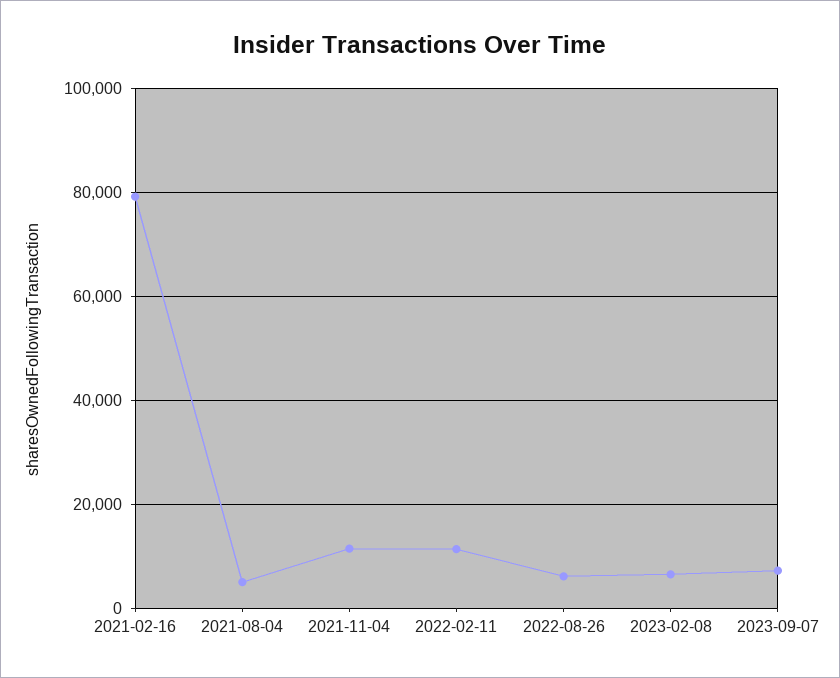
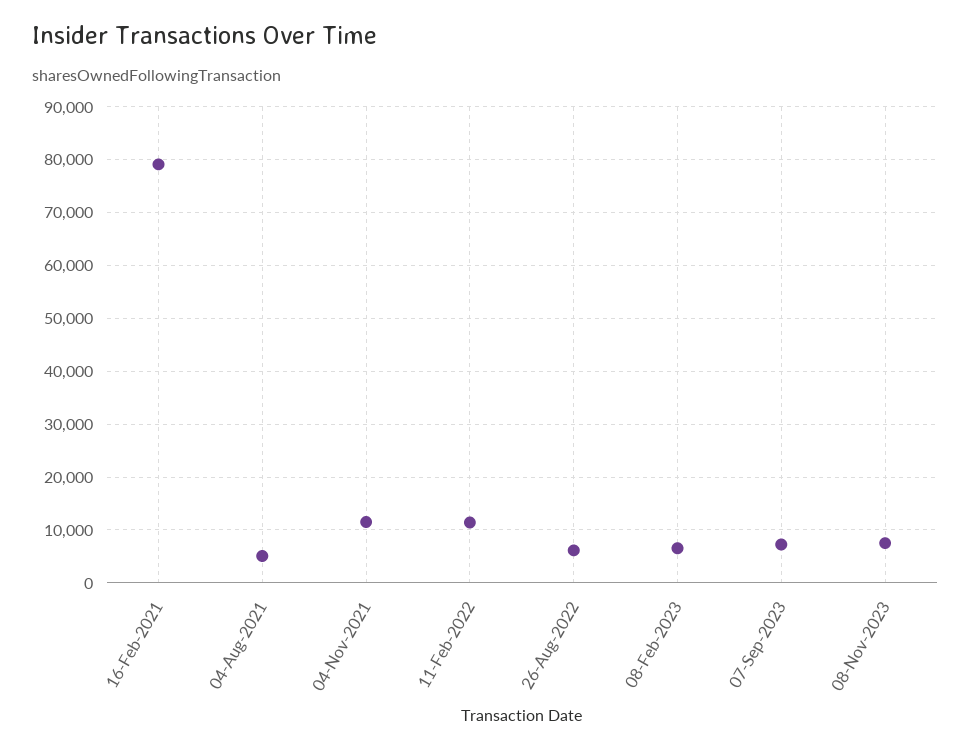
08-Nov-2023: none -> 8000

